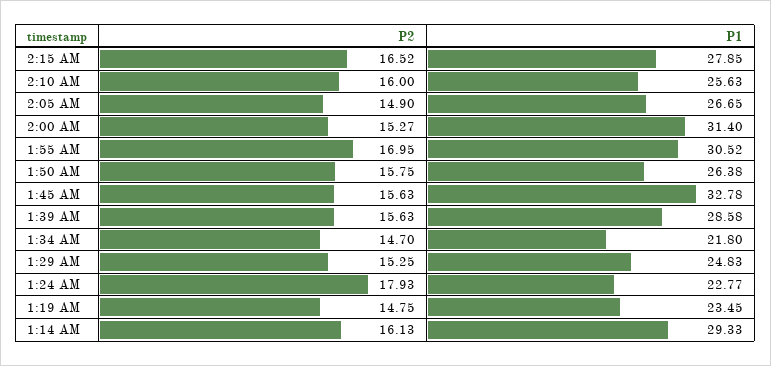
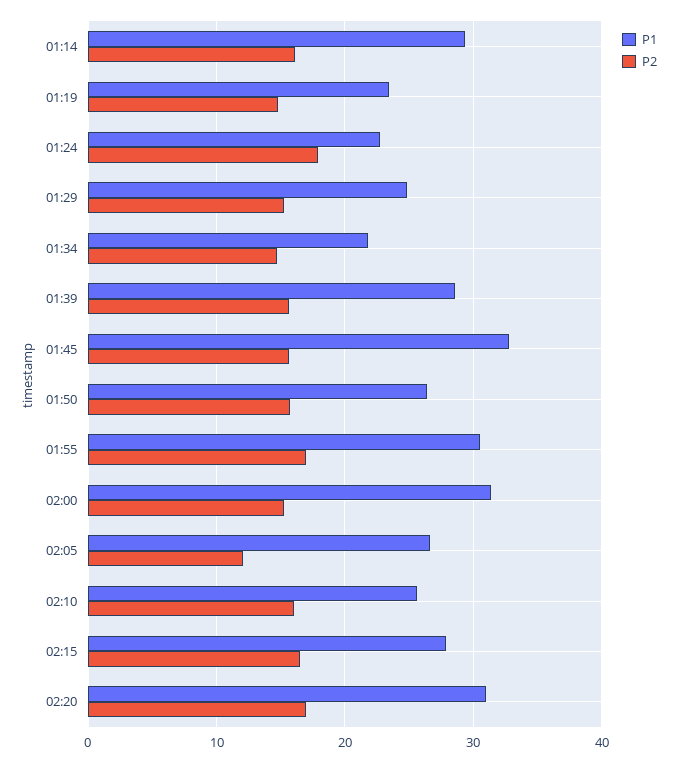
P2, 2:05 AM: 14.9 -> 12
P1, 02:20: none -> 31
P2, 02:20: none -> 17

